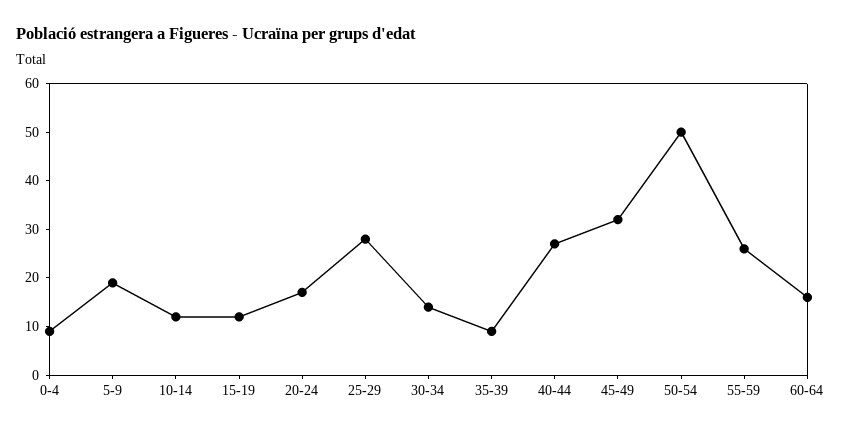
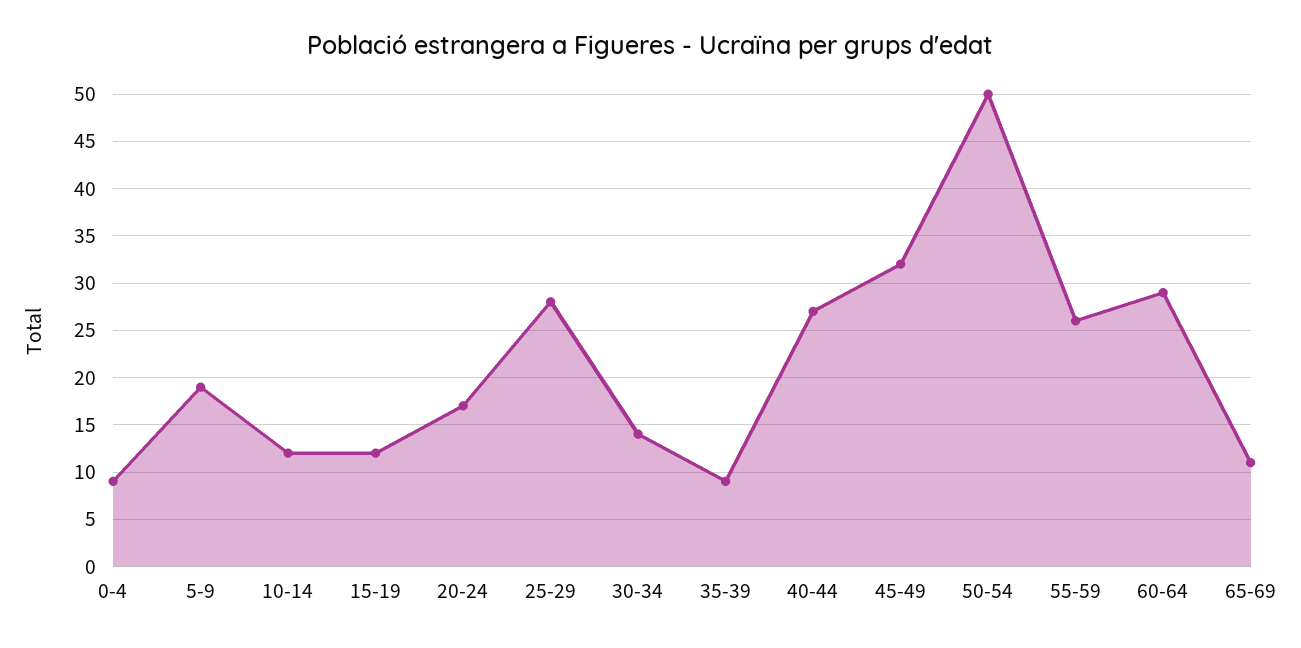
60-64: 15 -> 29
65-69: none -> 11

